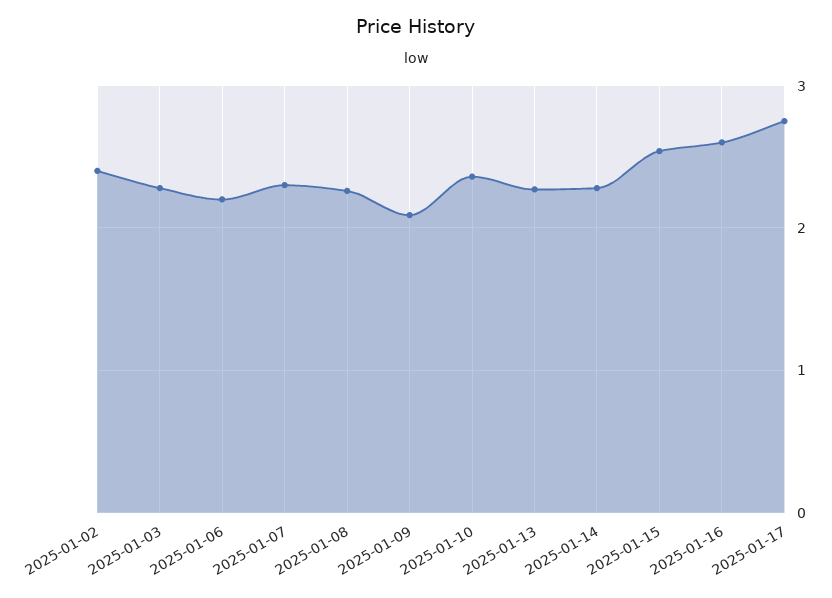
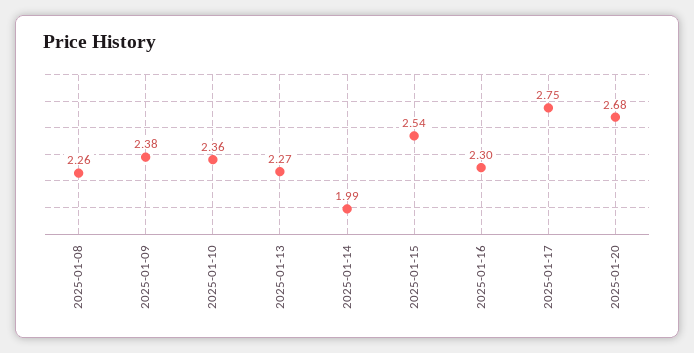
2025-01-02: 2.4 -> none
2025-01-03: 2.3 -> none
2025-01-06: 2.2 -> none
2025-01-07: 2.3 -> none
2025-01-09: 2.1 -> 2.38
2025-01-14: 2.3 -> 1.99
2025-01-16: 2.6 -> 2.3
2025-01-20: none -> 2.68

